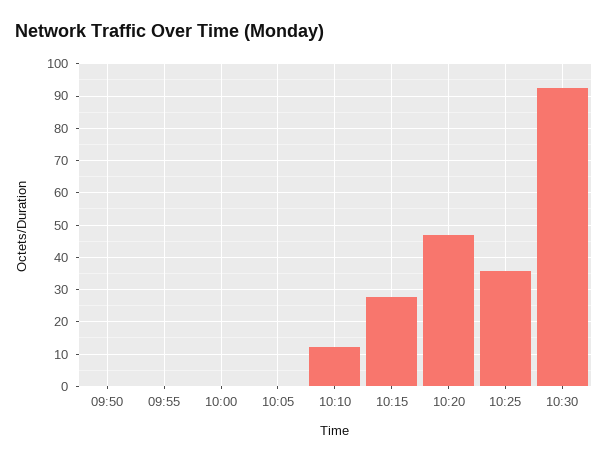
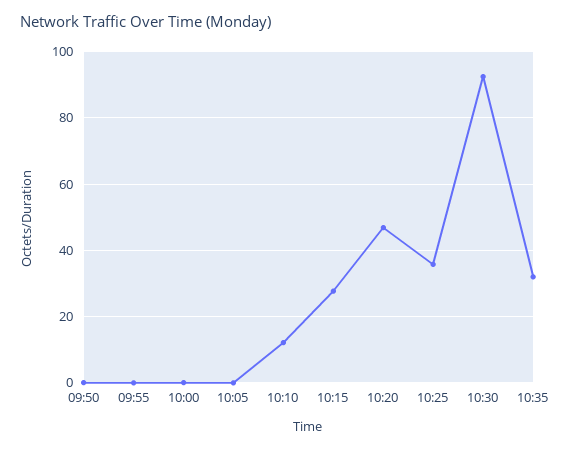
10:35: none -> 32

